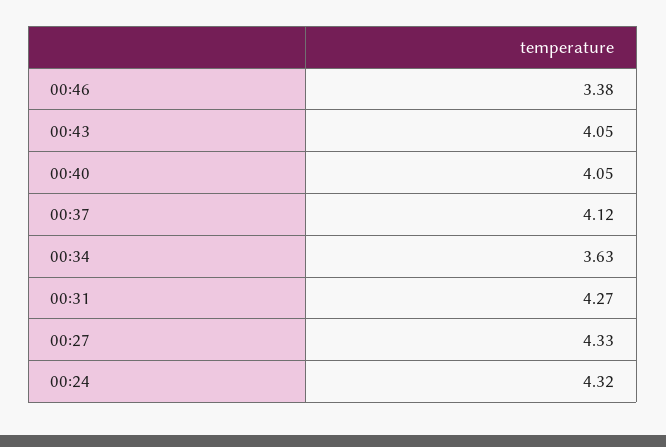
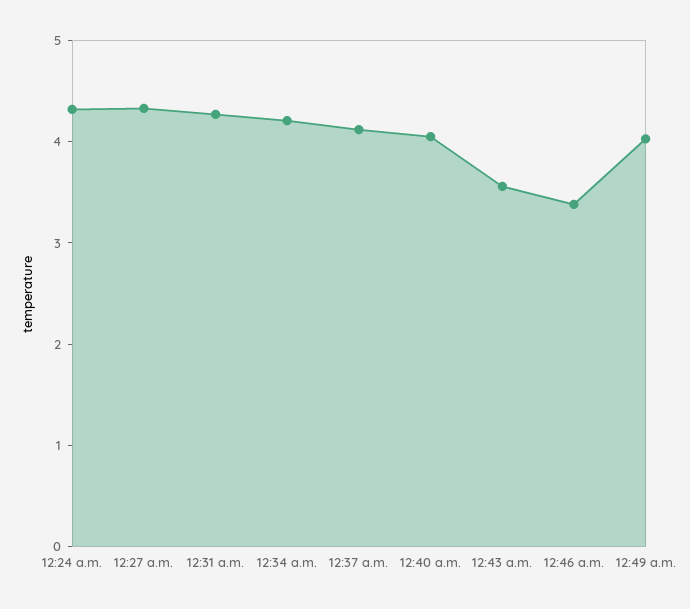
00:43: 4.05 -> 3.6
00:34: 3.63 -> 4.2
12:49 a.m.: none -> 4

